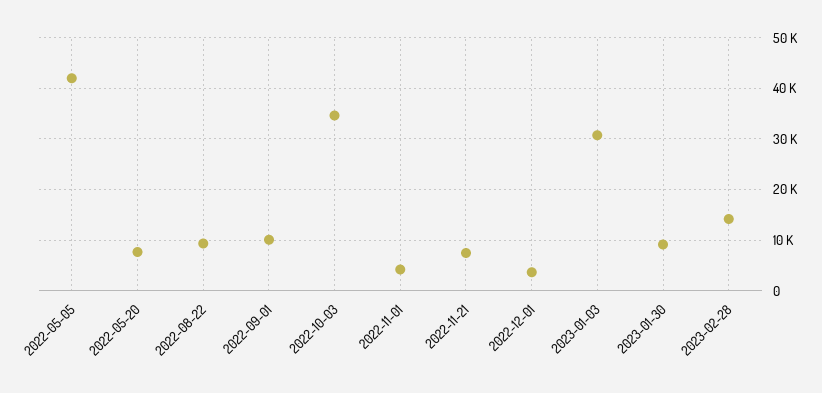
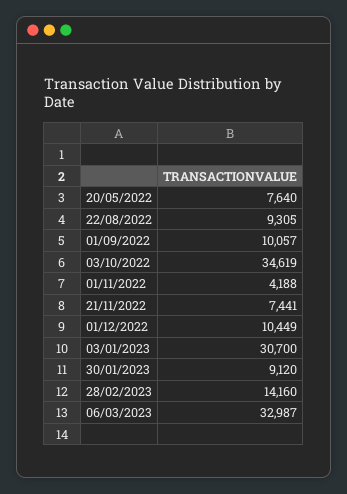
2022-05-05: 42000 -> none
2022-12-01: 4000 -> 10449
06/03/2023: none -> 32987

